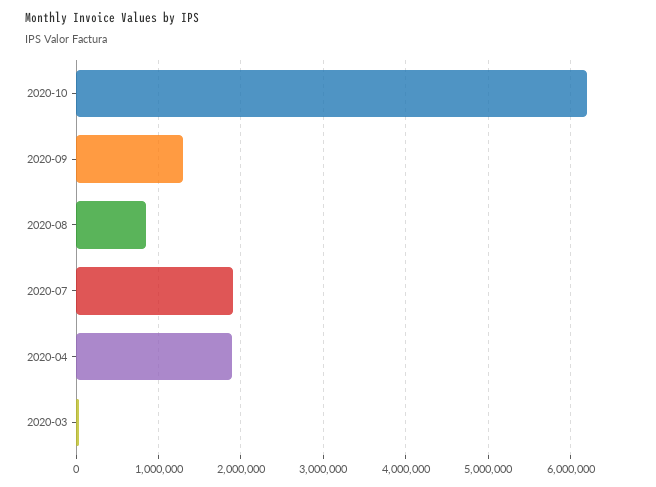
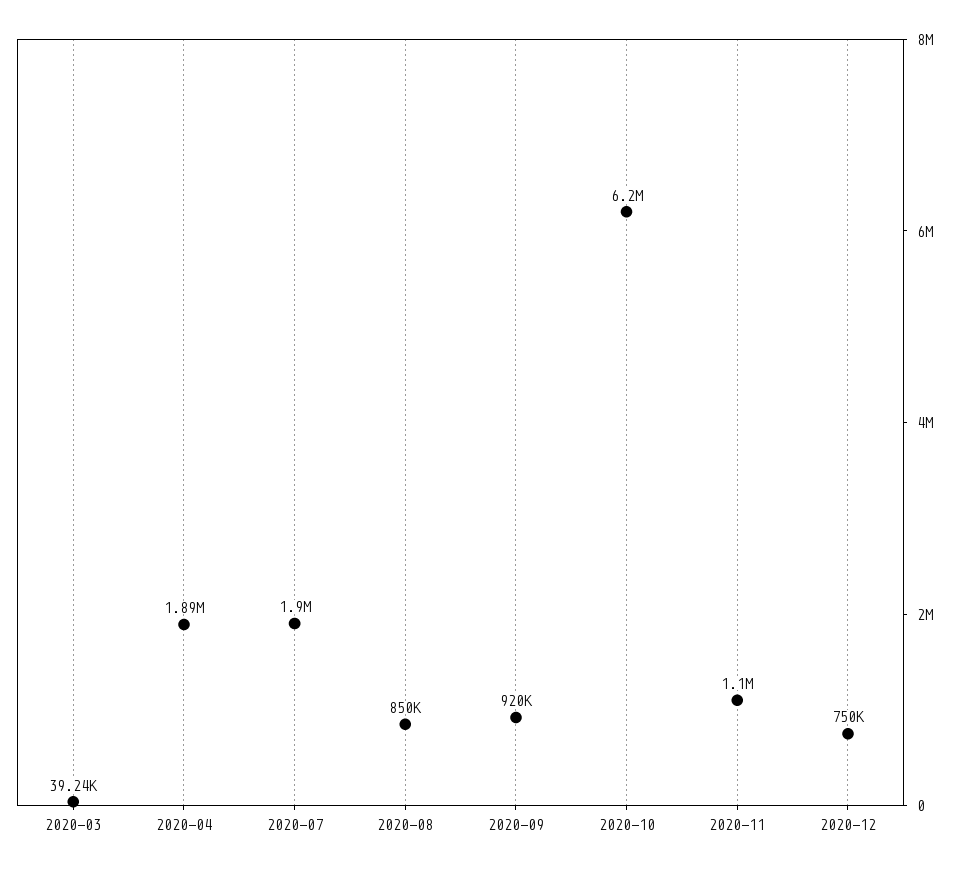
2020-09: 1300000 -> 920000
2020-11: none -> 1100000
2020-12: none -> 750000

